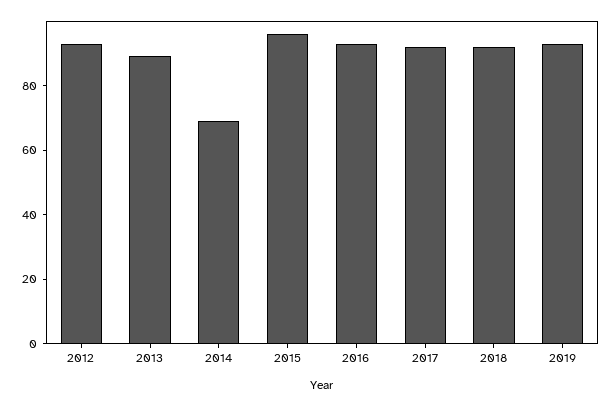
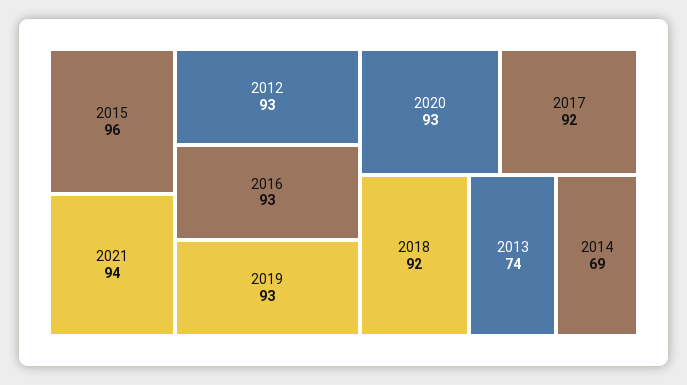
2013: 90 -> 74
2021: none -> 94
2020: none -> 93

